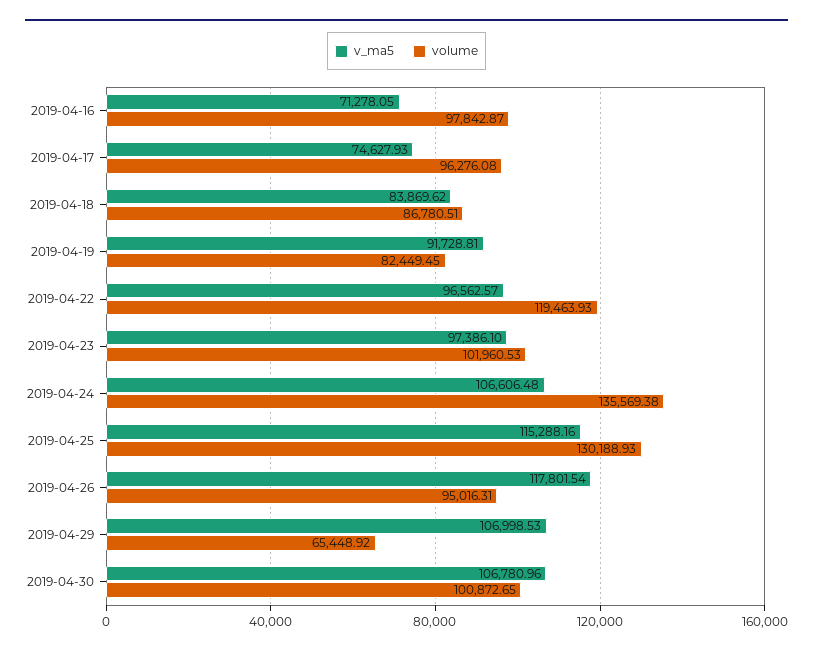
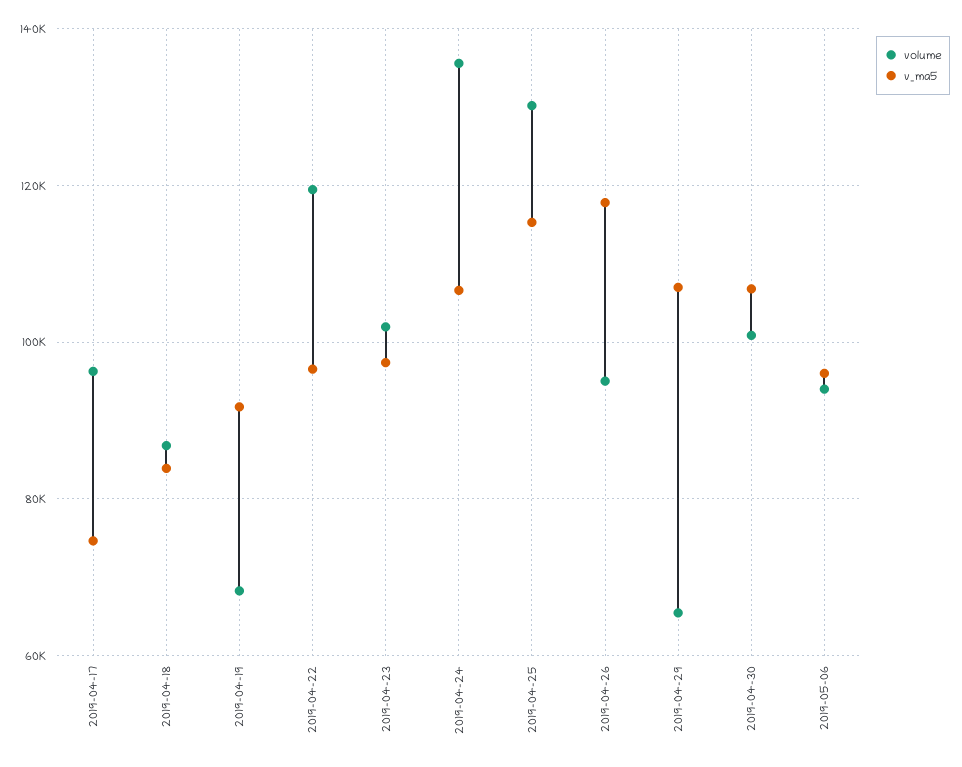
v_ma5, 2019-04-16: 71278.05 -> none
volume, 2019-04-16: 97842.87 -> none
volume, 2019-04-19: 82449.45 -> 68000
volume, 2019-05-06: none -> 94000
v_ma5, 2019-05-06: none -> 96000

